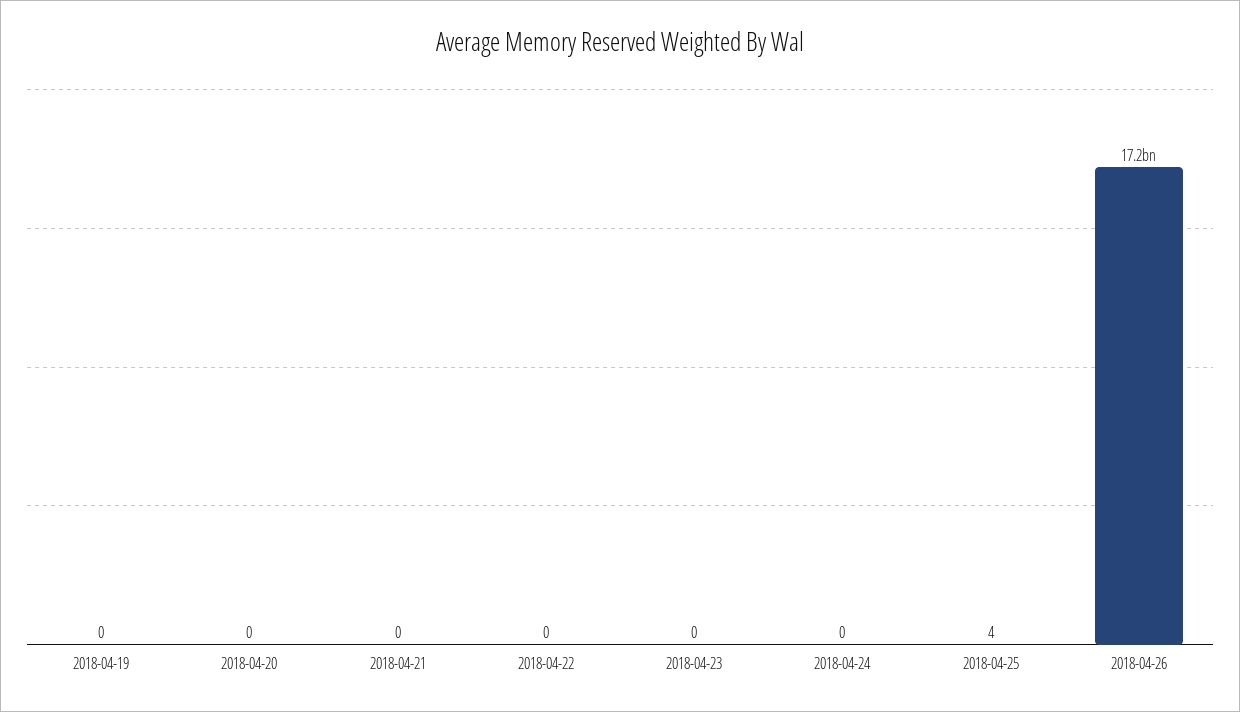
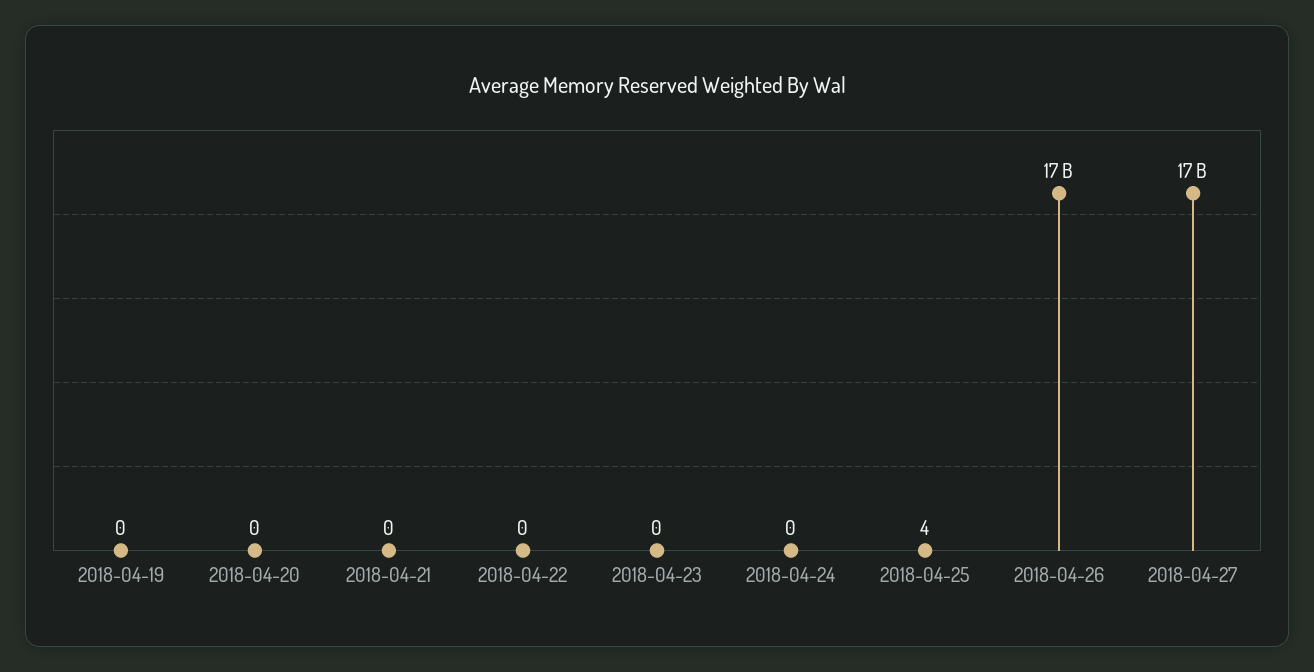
2018-04-27: none -> 17000000000

